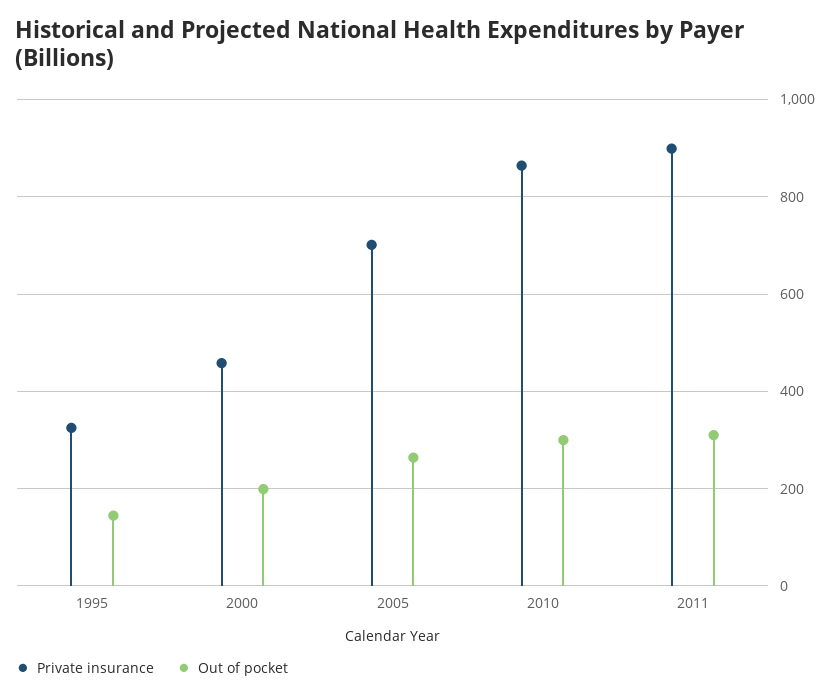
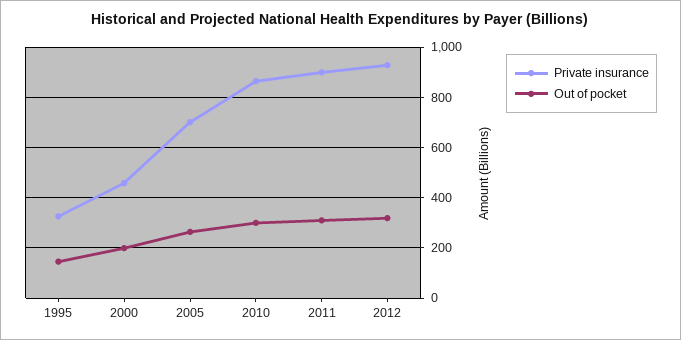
Private insurance, 2012: none -> 925
Out of pocket, 2012: none -> 325

